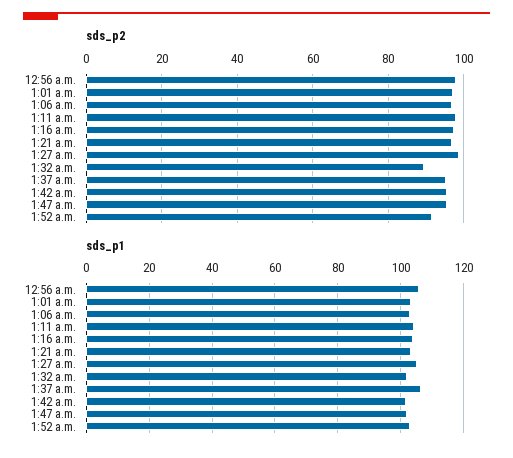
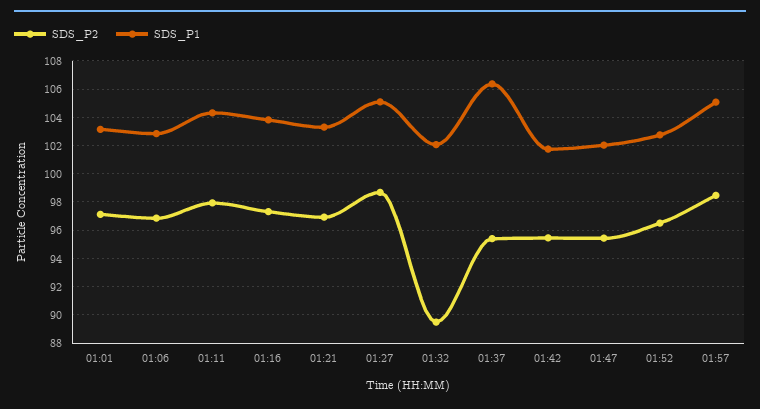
sds_p2, 12:56 a.m.: 98 -> none
sds_p2, 1:52 a.m.: 92 -> 96.5
sds_p1, 12:56 a.m.: 106 -> none
sds_p2, 01:57: none -> 98.5
sds_p1, 01:57: none -> 105

